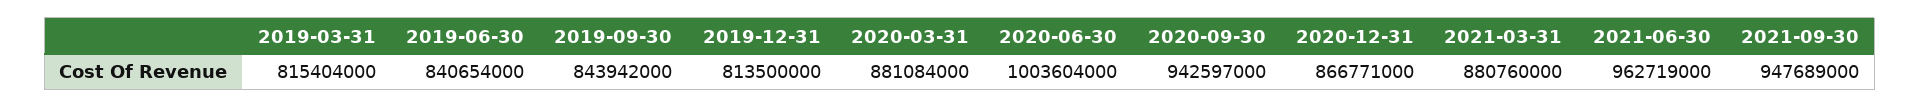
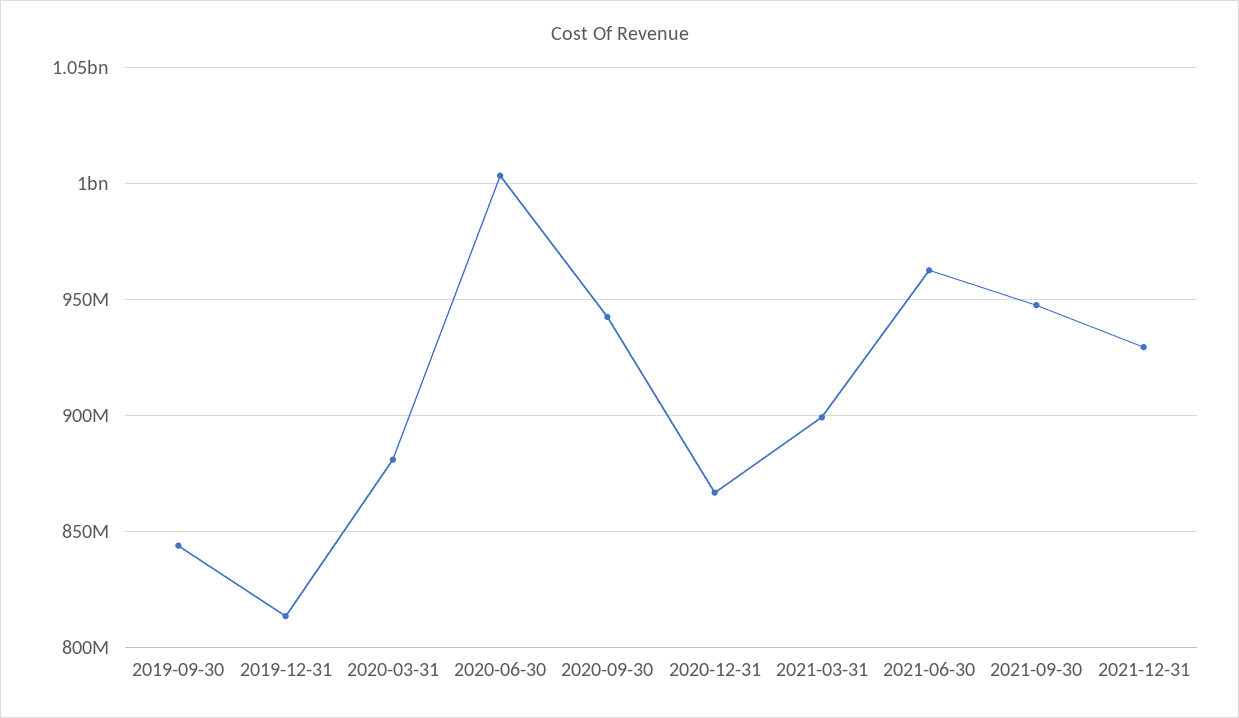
2019-03-31: 815404000 -> none
2019-06-30: 840654000 -> none
2021-03-31: 880760000 -> 900000000
2021-12-31: none -> 930000000

